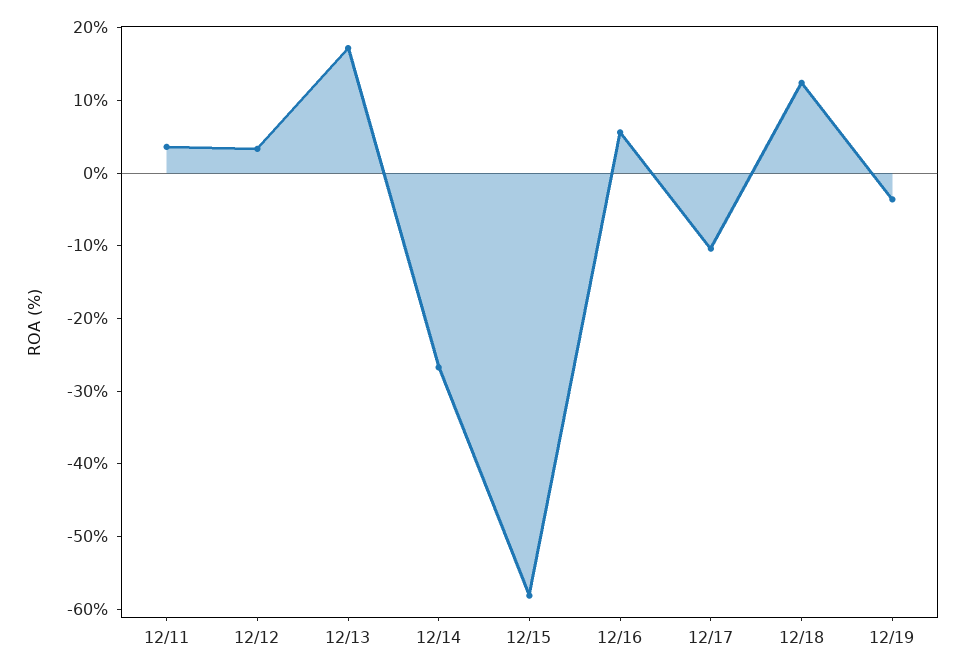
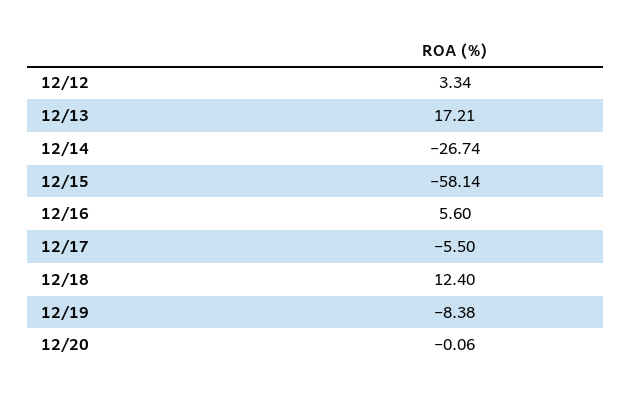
12/11: 4 -> none
12/17: -10 -> -5.5
12/19: -4 -> -8.38
12/20: none -> -0.06

